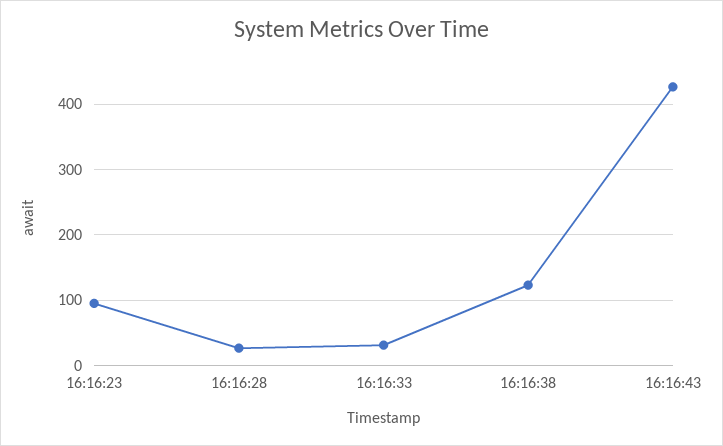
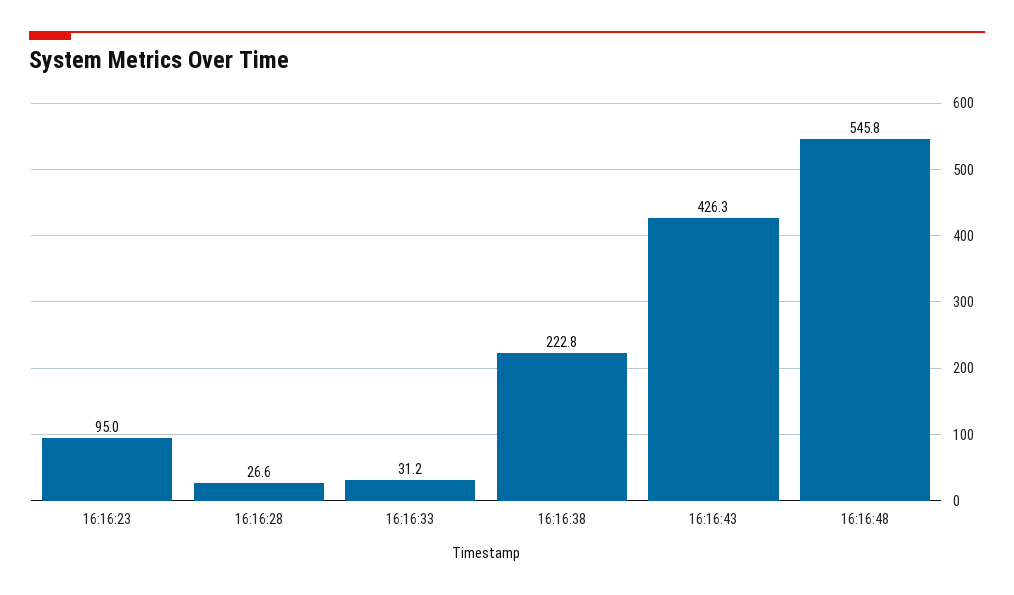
16:16:38: 120 -> 222.8
16:16:48: none -> 545.8

